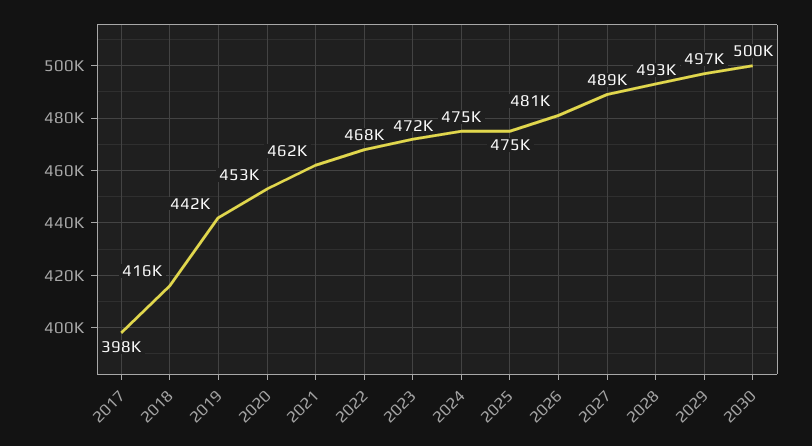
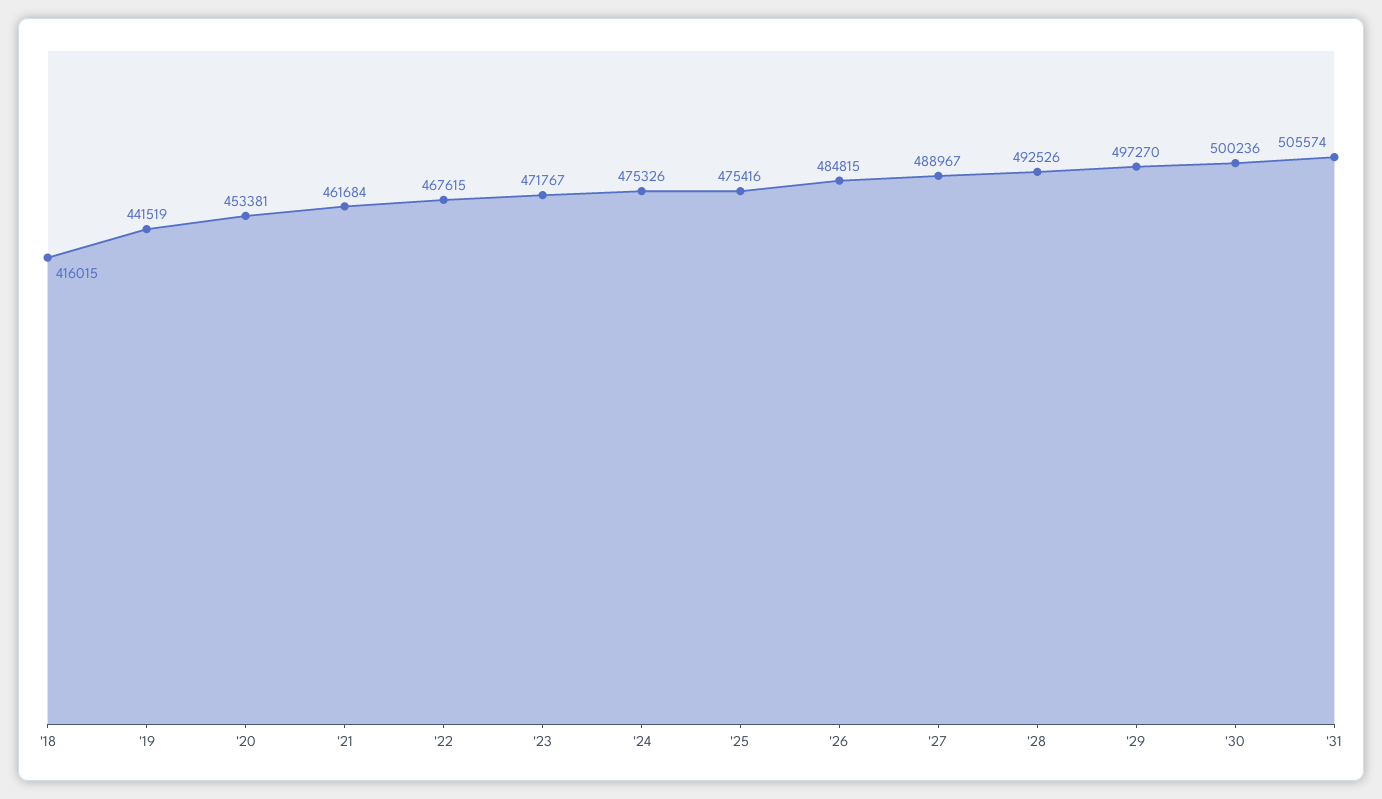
2017: 398000 -> none
2026: 481000 -> 484815
'31: none -> 505574

